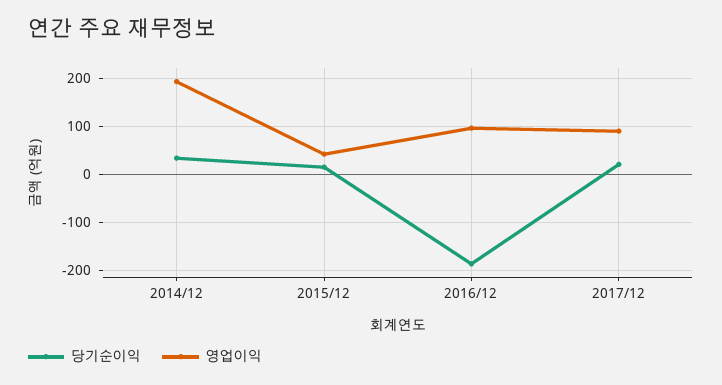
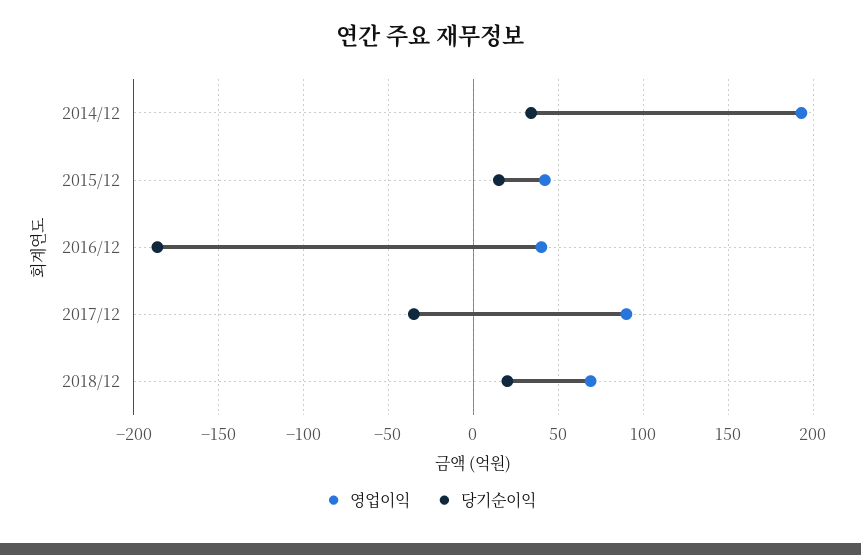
영업이익, 2016/12: 100 -> 40
당기순이익, 2017/12: 20 -> -35
영업이익, 2018/12: none -> 70
당기순이익, 2018/12: none -> 20

